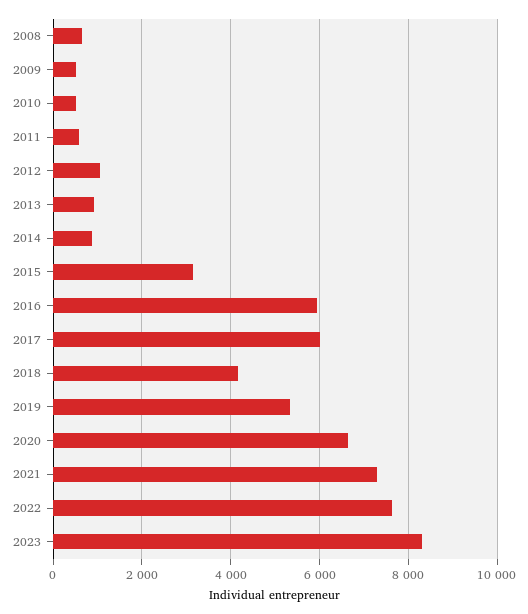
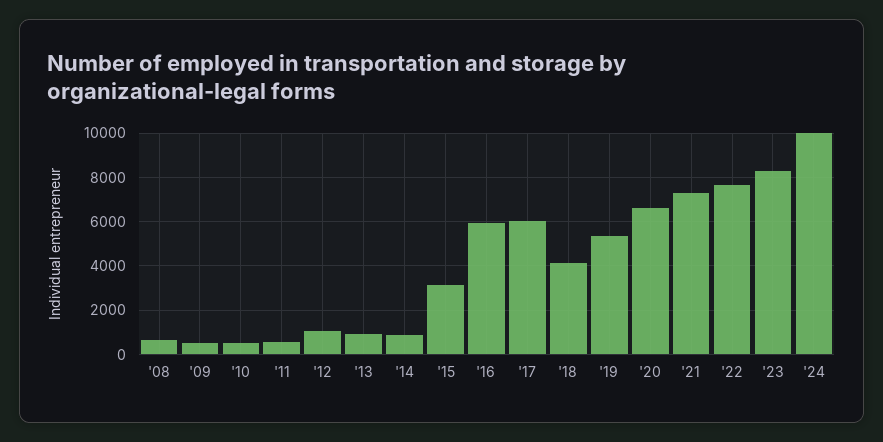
'24: none -> 10000

